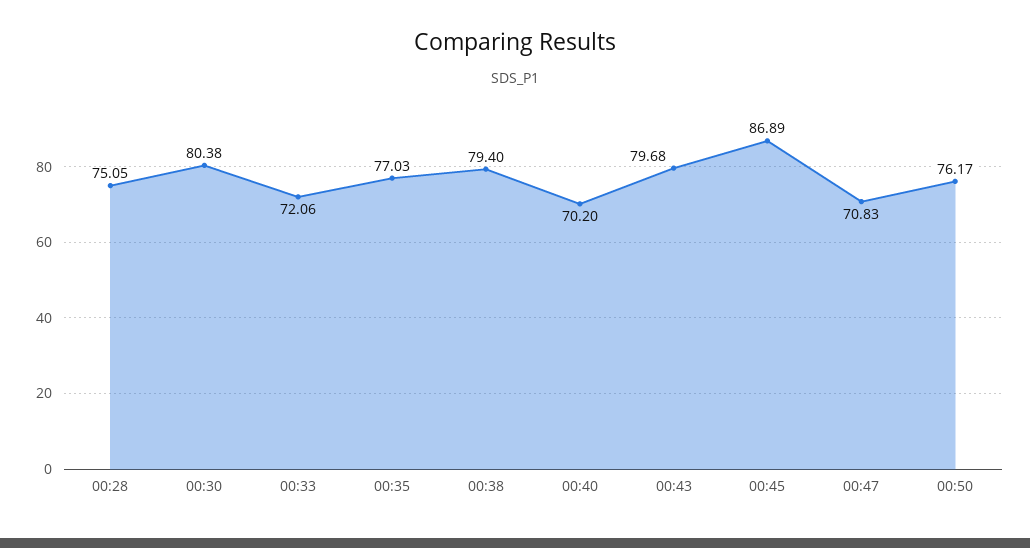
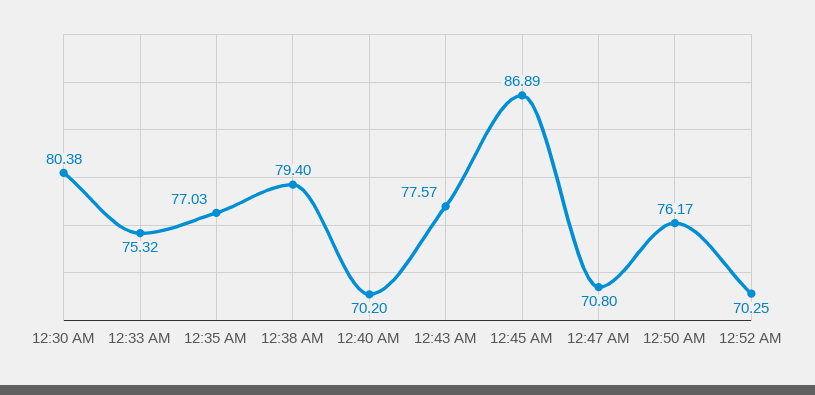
00:28: 75.05 -> none
00:33: 72.06 -> 75.32
00:43: 79.68 -> 77.57
00:47: 70.83 -> 70.8
12:52 AM: none -> 70.25

